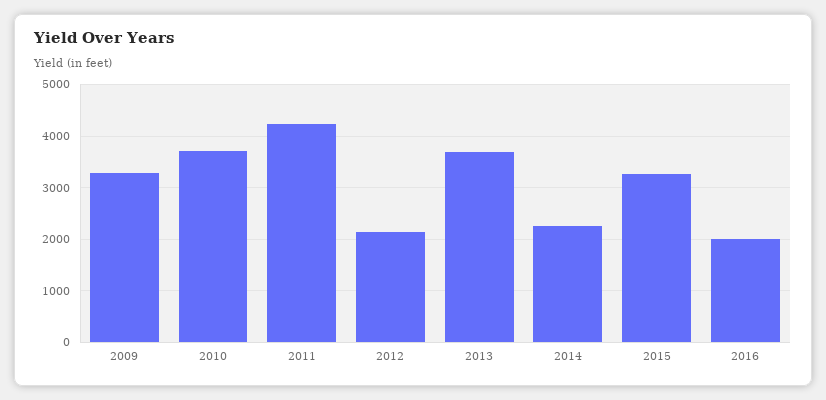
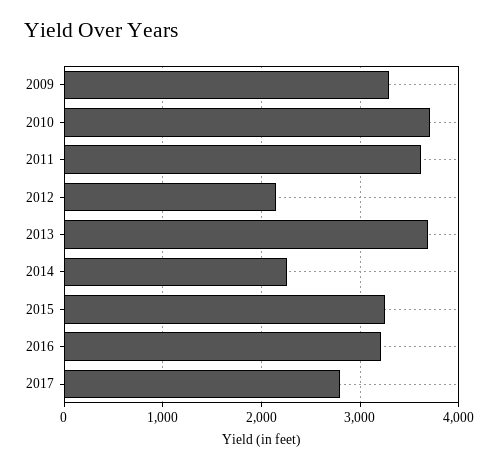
2011: 4200 -> 3600
2016: 2000 -> 3200
2017: none -> 2800

